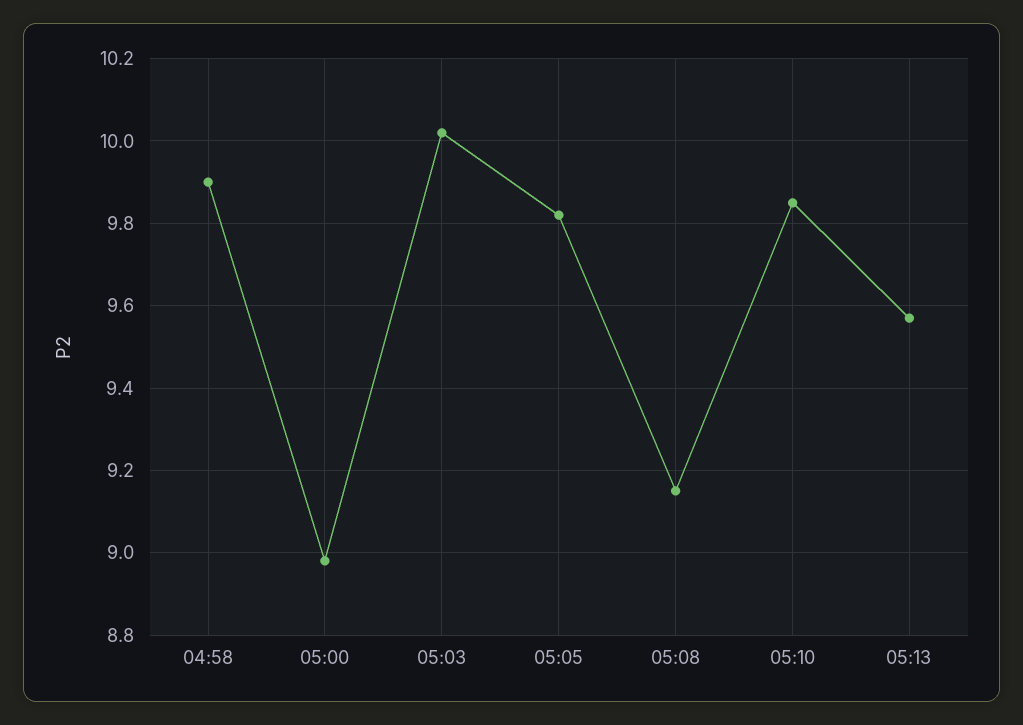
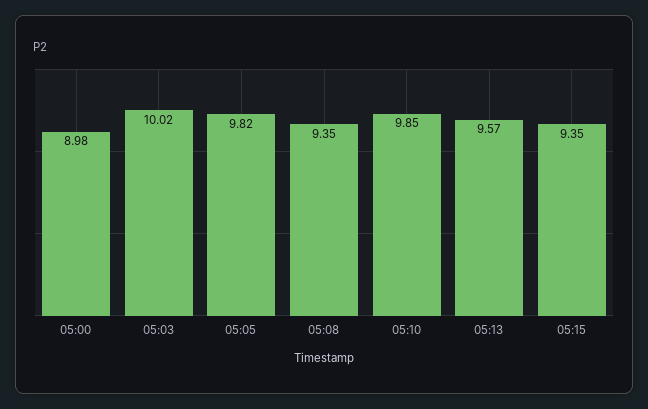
04:58: 9.9 -> none
05:08: 9.15 -> 9.35
05:15: none -> 9.35

